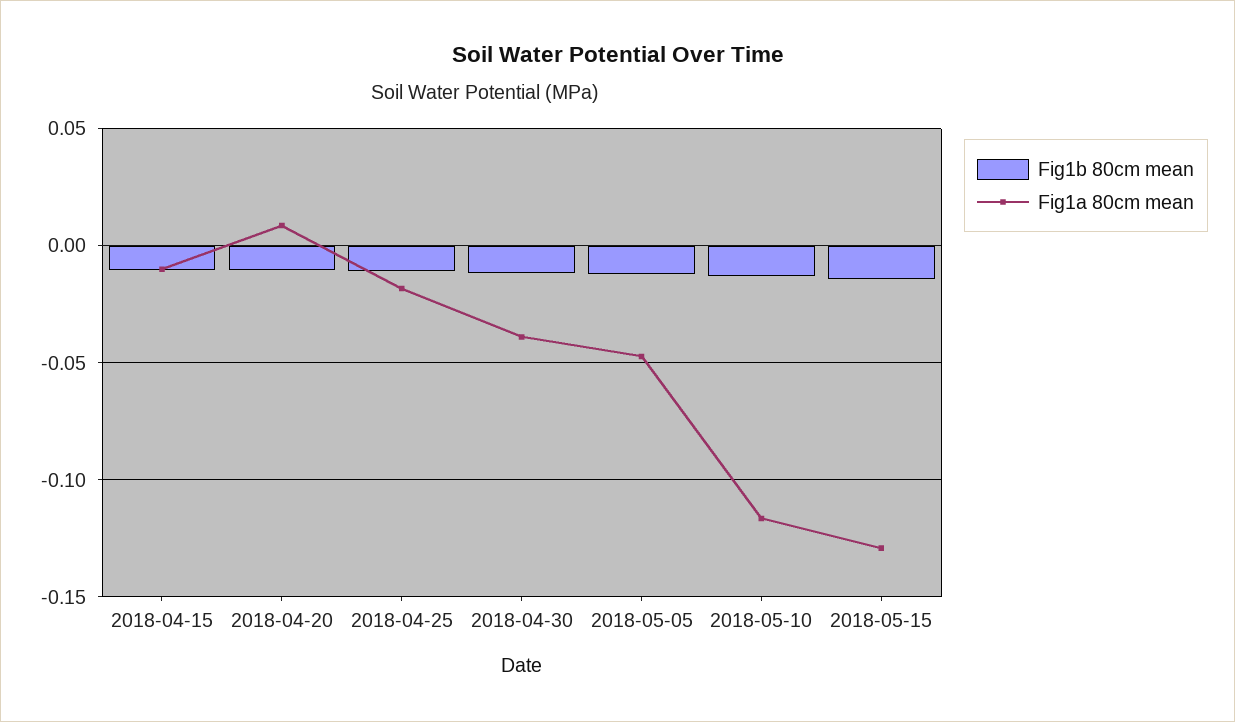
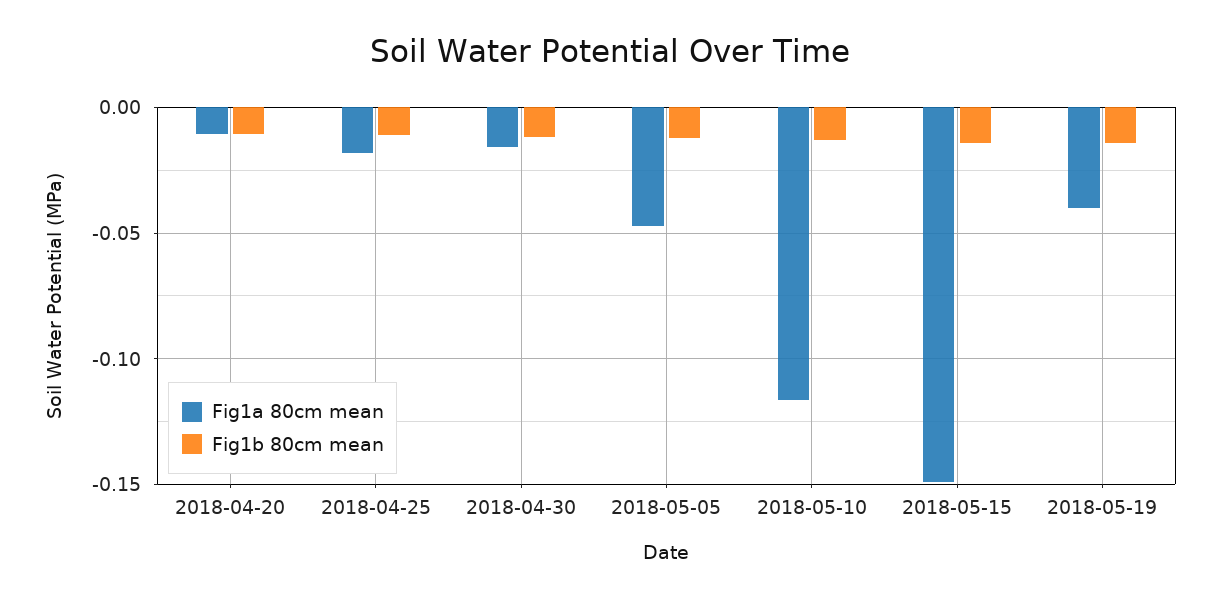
Fig1b 80cm mean, 2018-04-15: -0.01 -> none
Fig1a 80cm mean, 2018-04-15: -0.01 -> none
Fig1a 80cm mean, 2018-04-20: 0.01 -> -0.01
Fig1a 80cm mean, 2018-04-30: -0.04 -> -0.015
Fig1a 80cm mean, 2018-05-15: -0.13 -> -0.15
Fig1a 80cm mean, 2018-05-19: none -> -0.04
Fig1b 80cm mean, 2018-05-19: none -> -0.015

